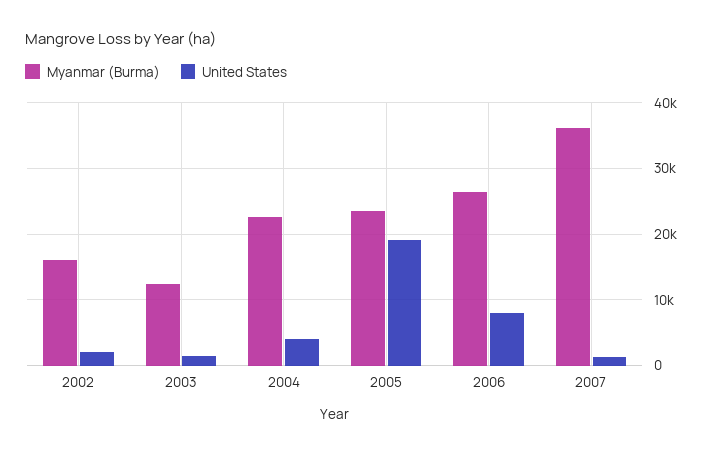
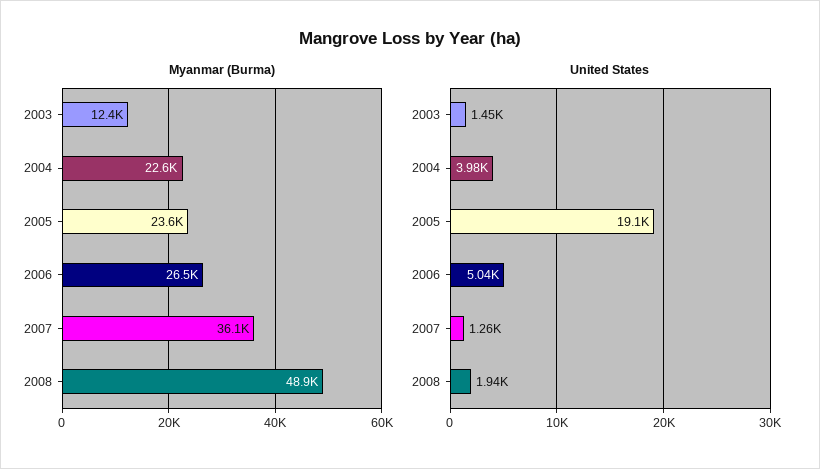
Myanmar (Burma), 2002: 16000 -> none
United States, 2002: 2000 -> none
United States, 2006: 8000 -> 5040
Myanmar (Burma), 2008: none -> 48900
United States, 2008: none -> 1940

